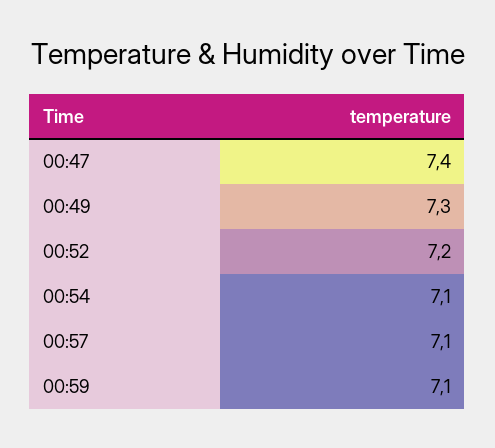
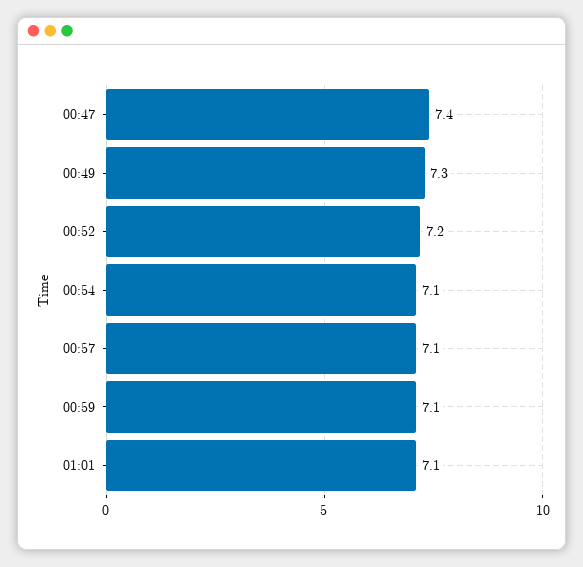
01:01: none -> 7.1

